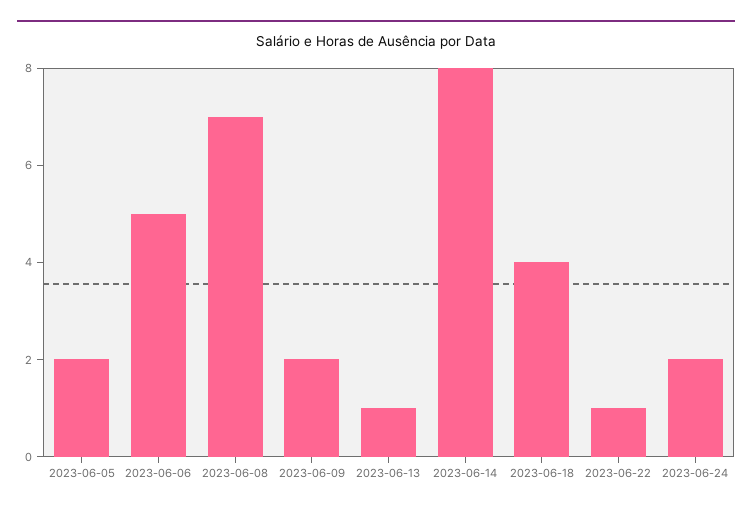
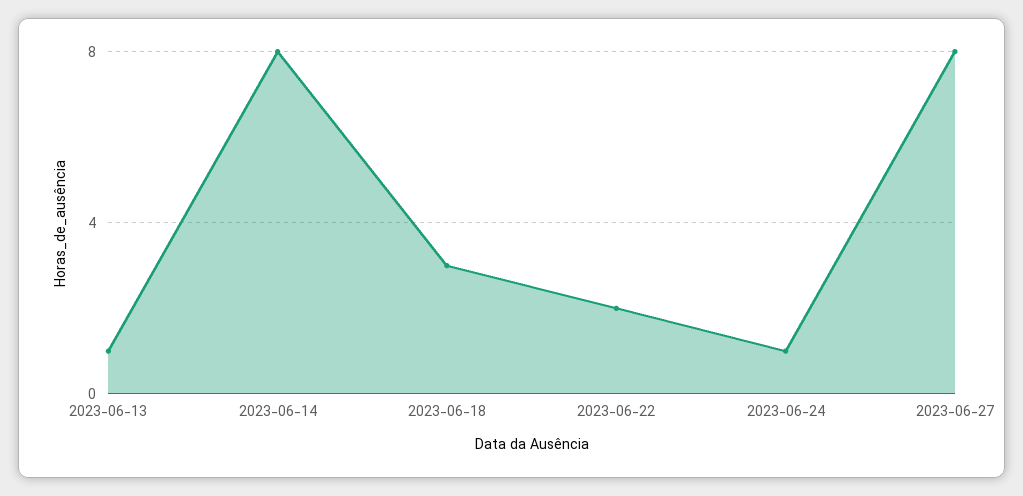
2023-06-05: 2 -> none
2023-06-06: 5 -> none
2023-06-08: 7 -> none
2023-06-09: 2 -> none
2023-06-18: 4 -> 3
2023-06-22: 1 -> 2
2023-06-24: 2 -> 1
2023-06-27: none -> 8

